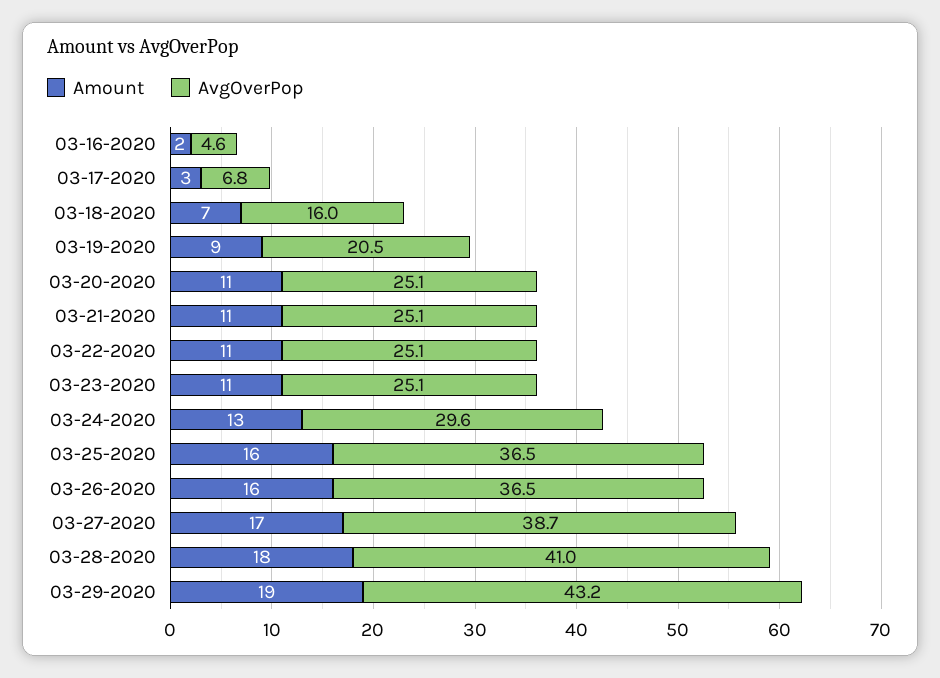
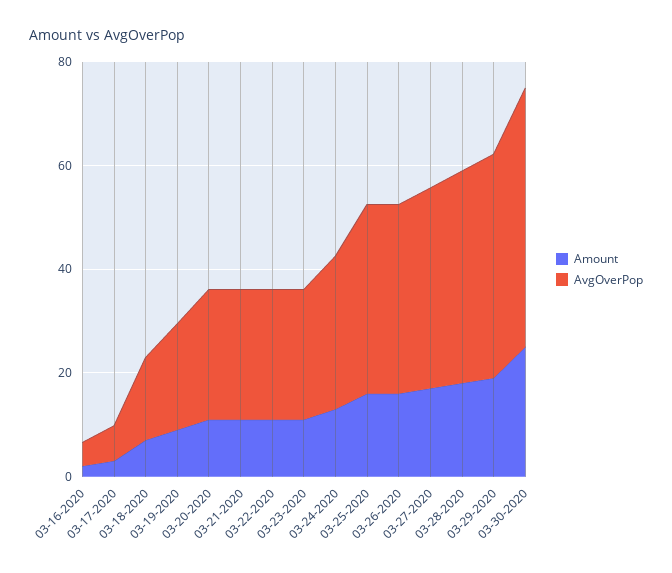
Amount, 03-30-2020: none -> 25
AvgOverPop, 03-30-2020: none -> 50

